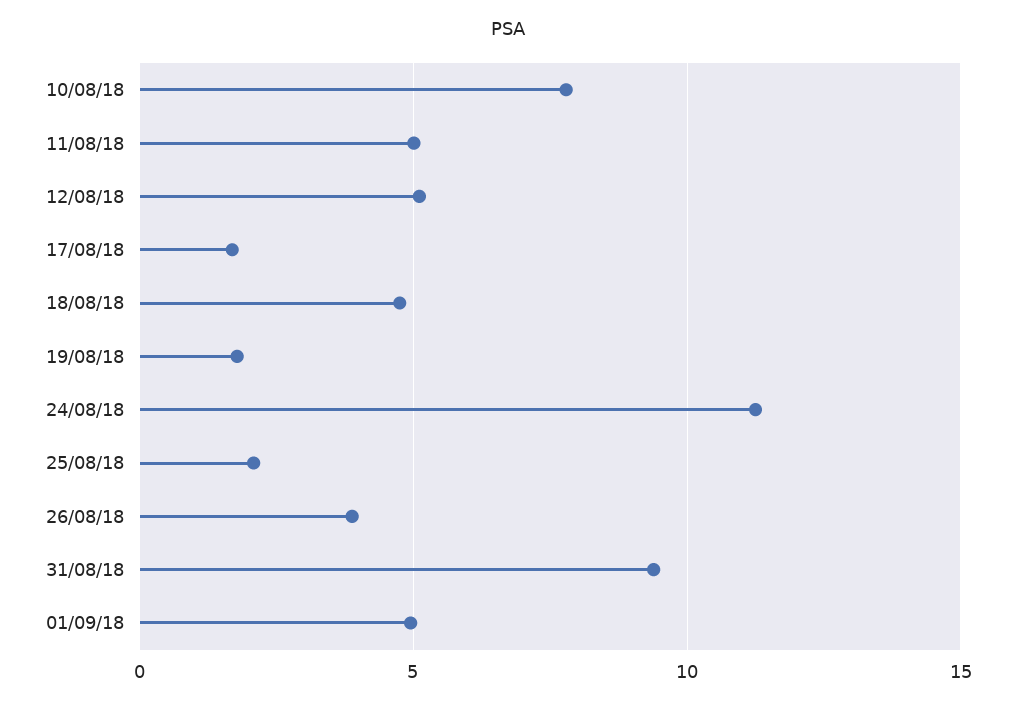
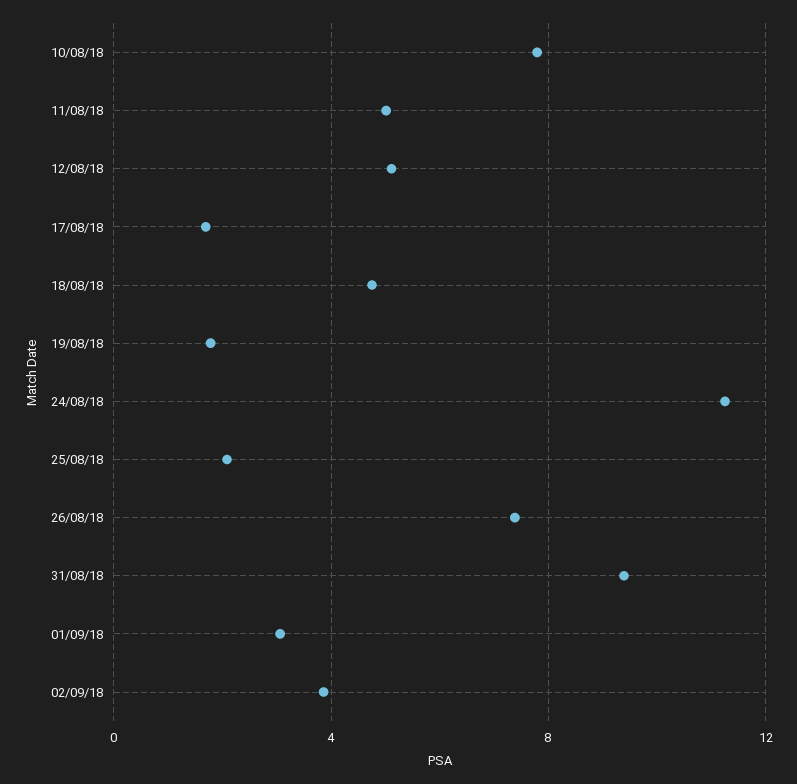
26/08/18: 4 -> 7.5
01/09/18: 5 -> 3
02/09/18: none -> 4

